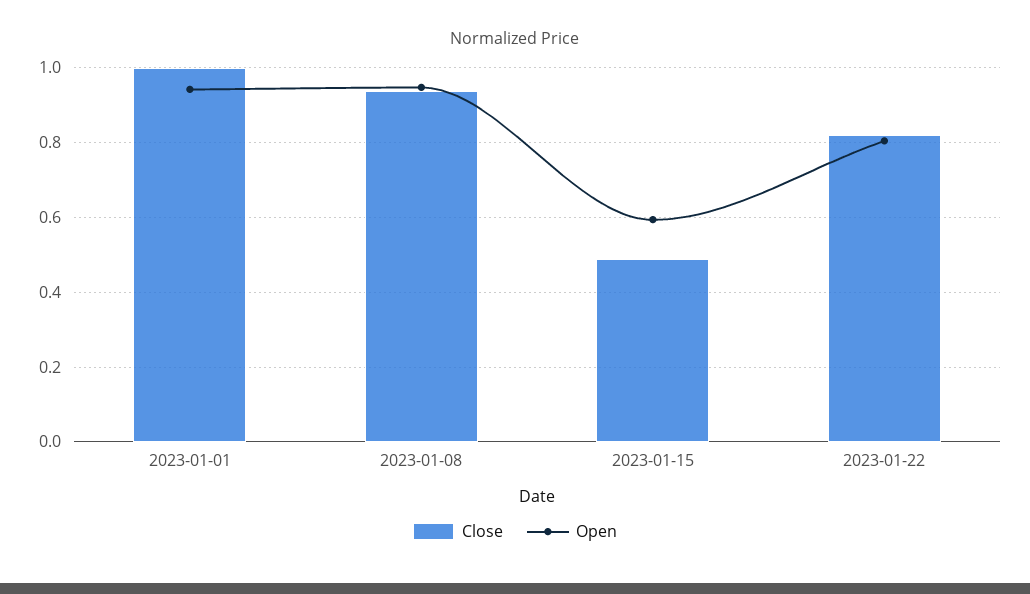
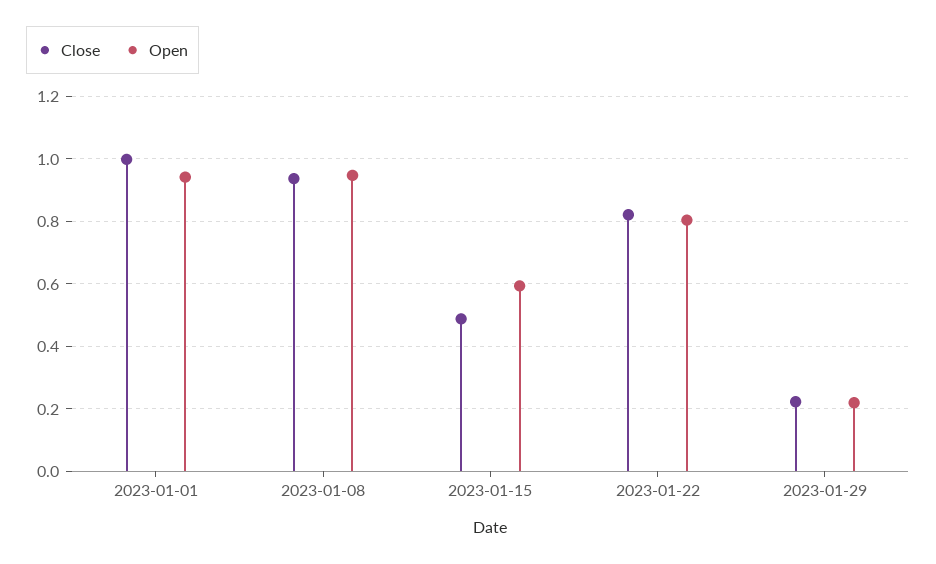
Close, 2023-01-29: none -> 0.22
Open, 2023-01-29: none -> 0.22

